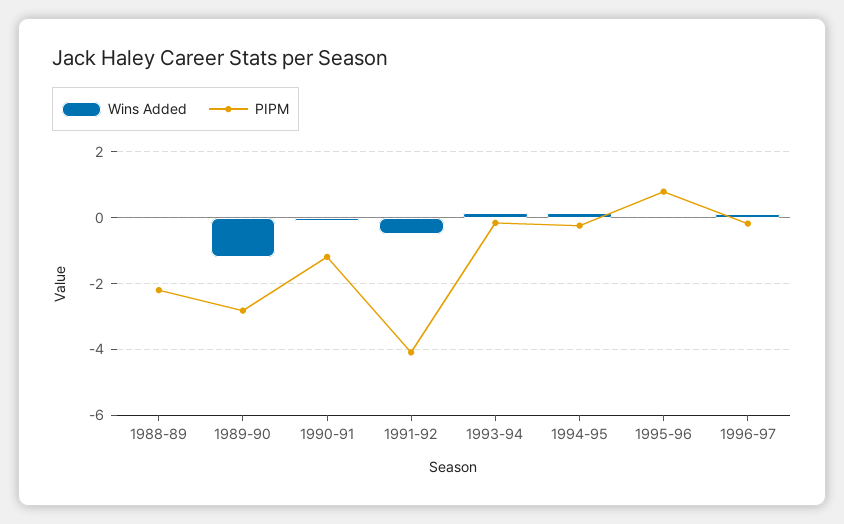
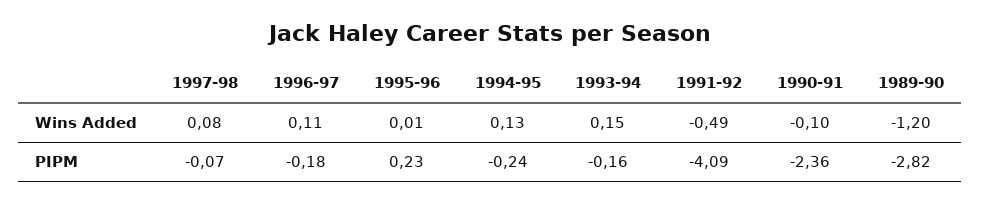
Wins Added, 1988-89: 0 -> none
PIPM, 1988-89: -2.2 -> none
PIPM, 1990-91: -1.2 -> -2.36
PIPM, 1995-96: 0.8 -> 0.23
Wins Added, 1997-98: none -> 0.08
PIPM, 1997-98: none -> -0.07

